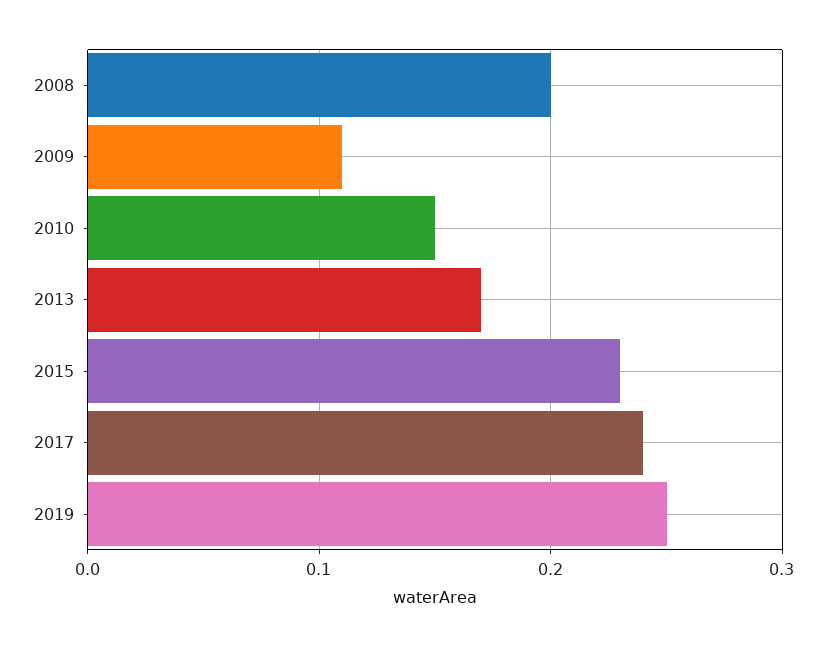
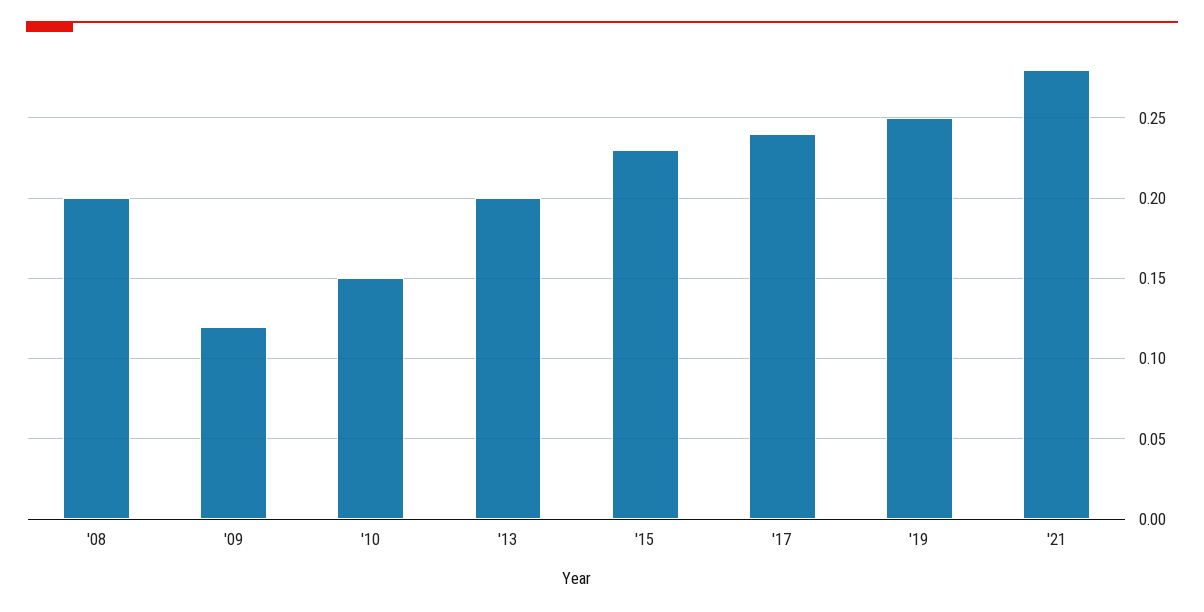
2009: 0.11 -> 0.12
2013: 0.17 -> 0.2
'21: none -> 0.28

